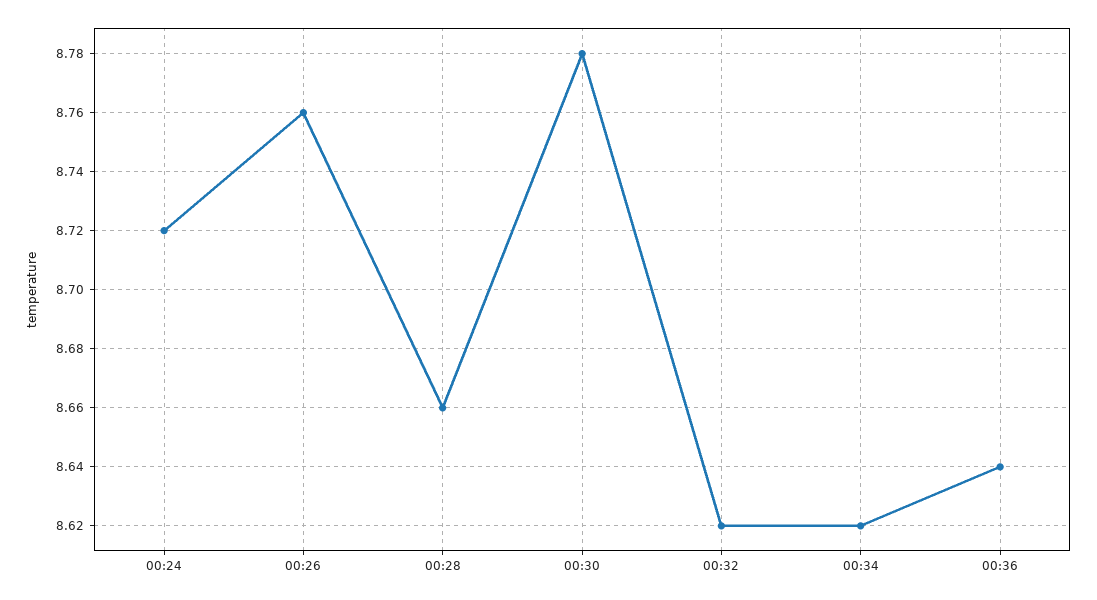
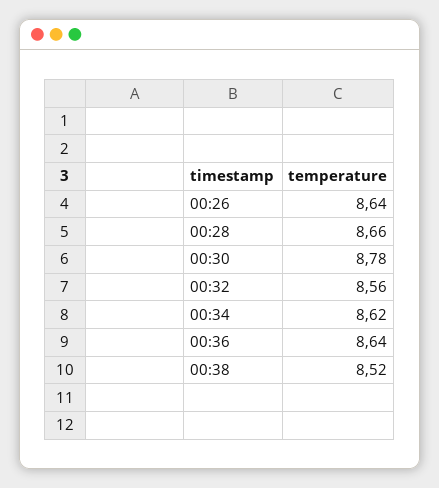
00:24: 8.72 -> none
00:26: 8.76 -> 8.64
00:32: 8.62 -> 8.56
00:38: none -> 8.52

